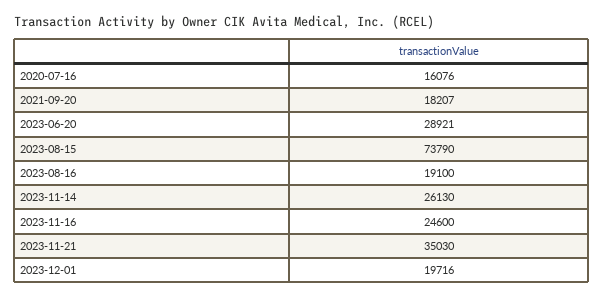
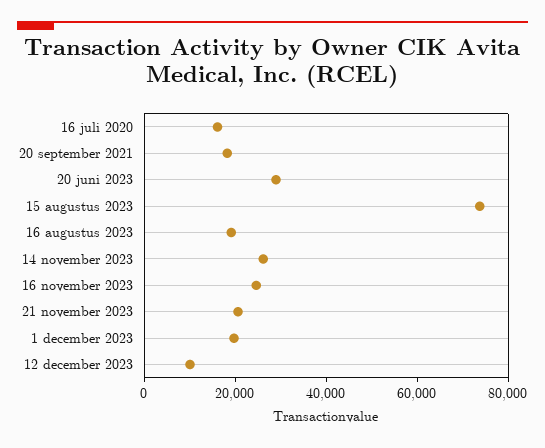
2023-11-21: 35030 -> 20000
12 december 2023: none -> 10000

